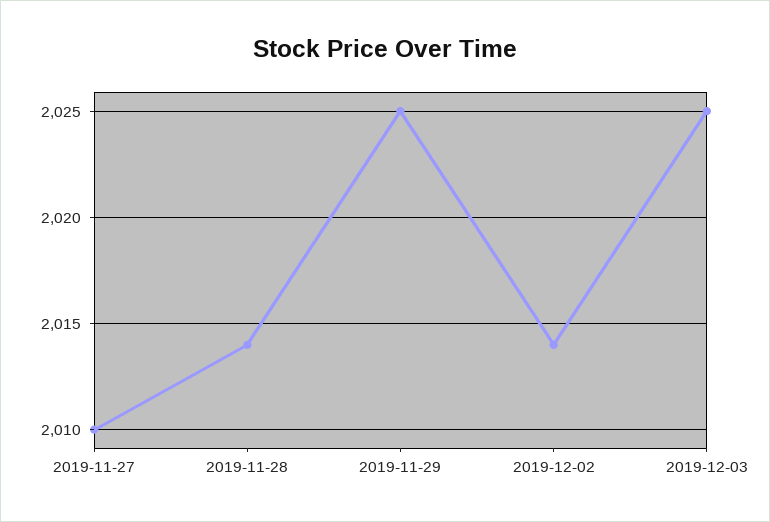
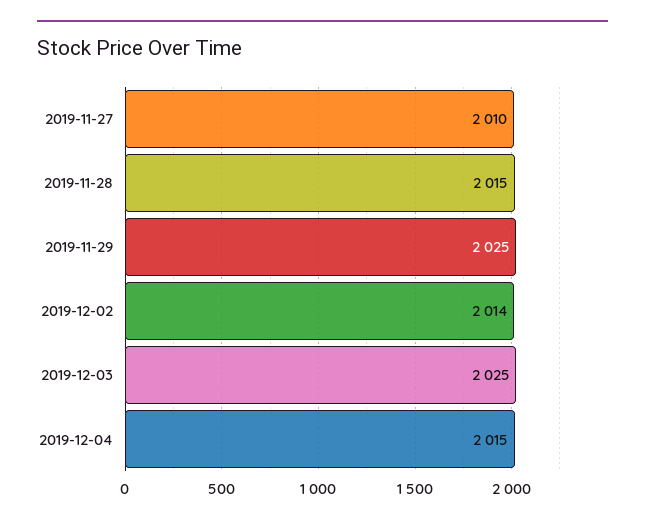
2019-11-28: 2014 -> 2015
2019-12-04: none -> 2015

